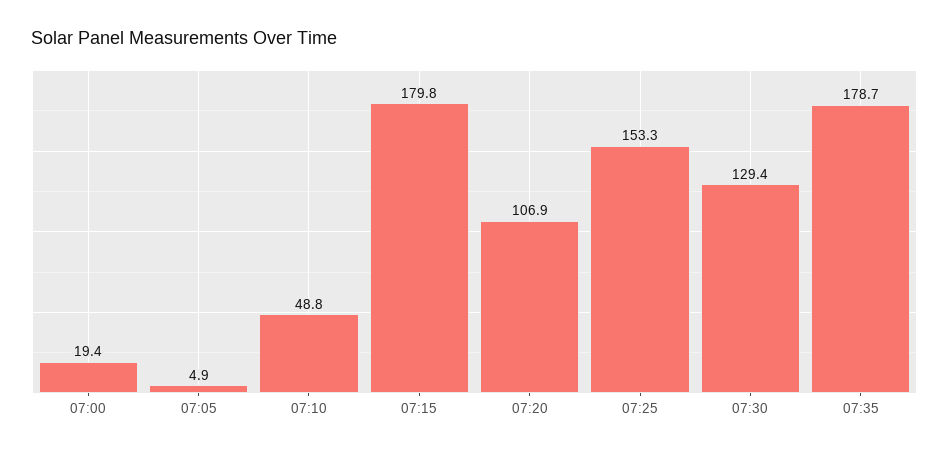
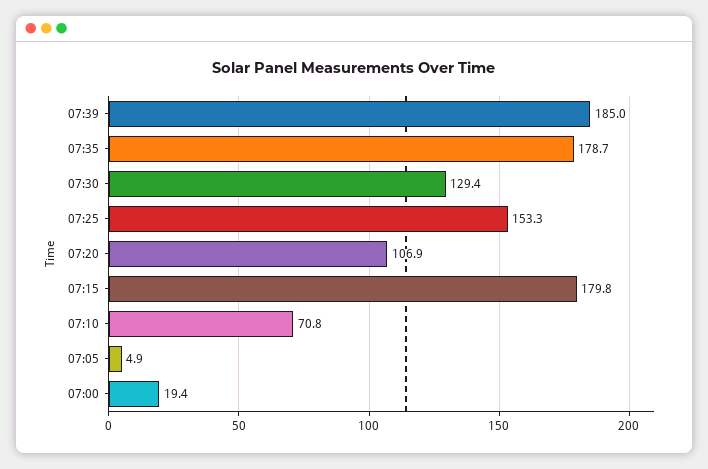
07:10: 48.8 -> 70.8
07:39: none -> 185

